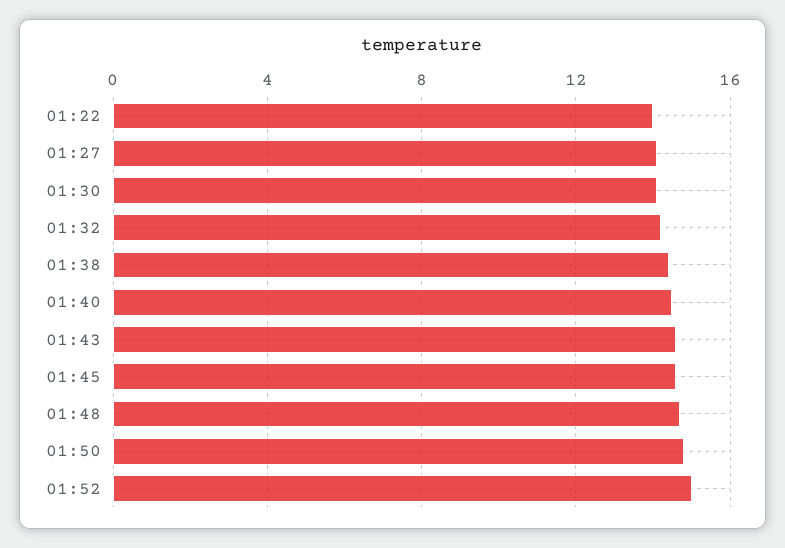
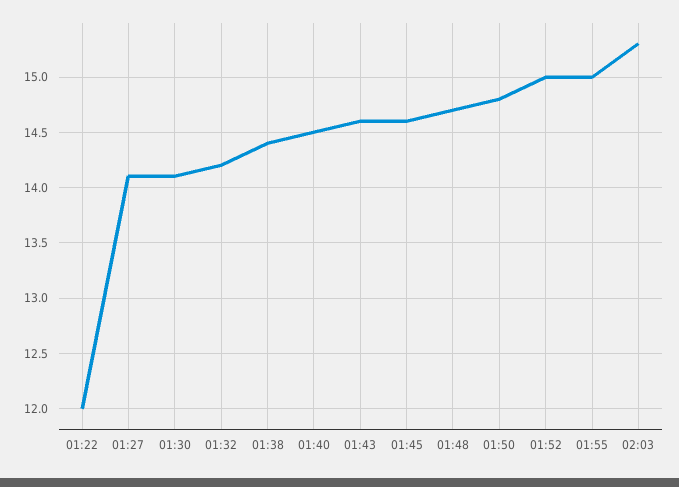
01:22: 14 -> 12
01:55: none -> 15
02:03: none -> 15.3

